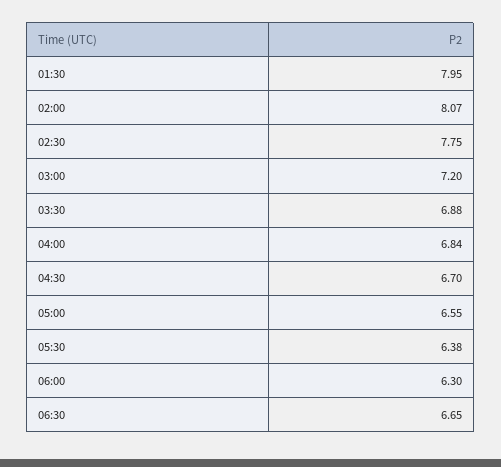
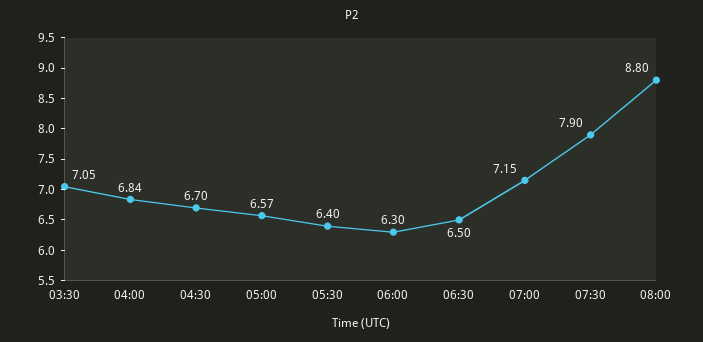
01:30: 7.95 -> none
02:00: 8.07 -> none
02:30: 7.75 -> none
03:00: 7.2 -> none
03:30: 6.88 -> 7.05
05:00: 6.55 -> 6.57
05:30: 6.38 -> 6.4
06:30: 6.65 -> 6.5
07:00: none -> 7.15
07:30: none -> 7.9
08:00: none -> 8.8

